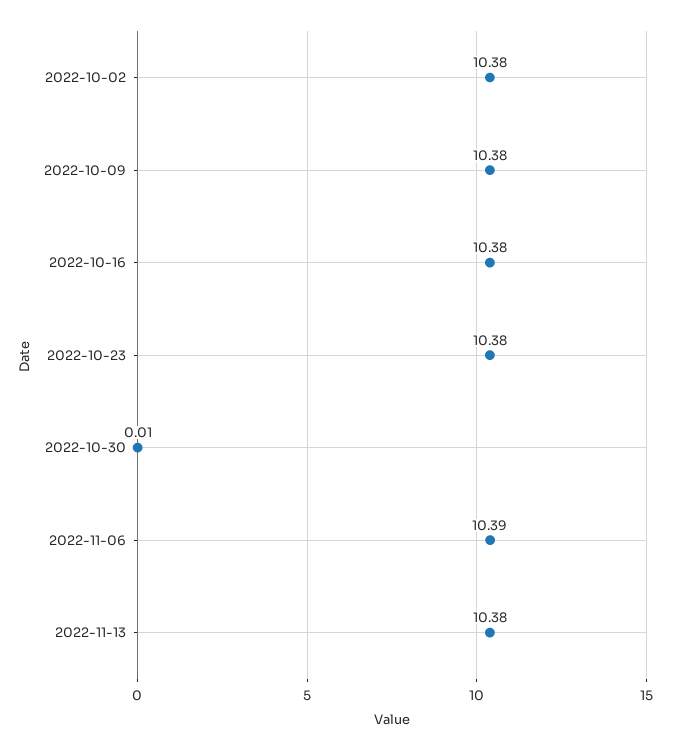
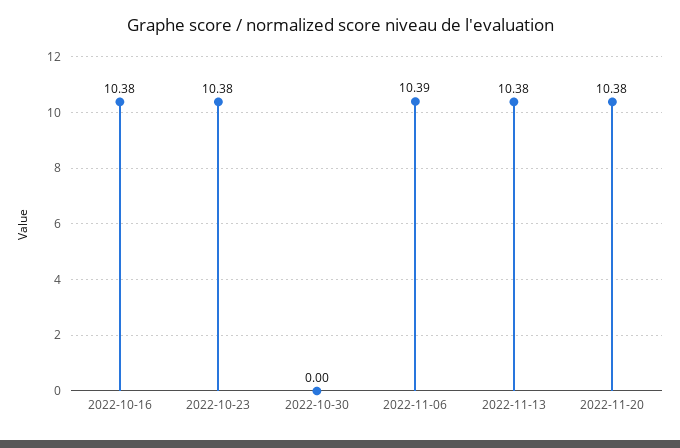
2022-10-02: 10.38 -> none
2022-10-09: 10.38 -> none
2022-10-30: 0.01 -> 0
2022-11-20: none -> 10.38

